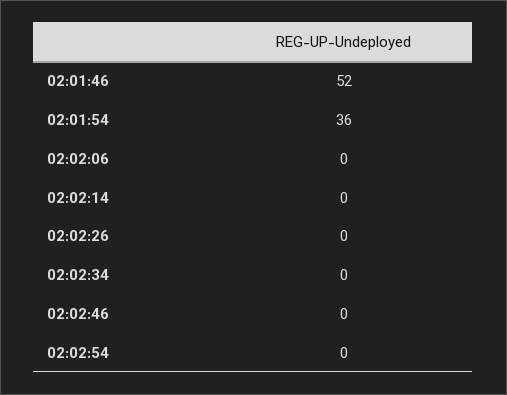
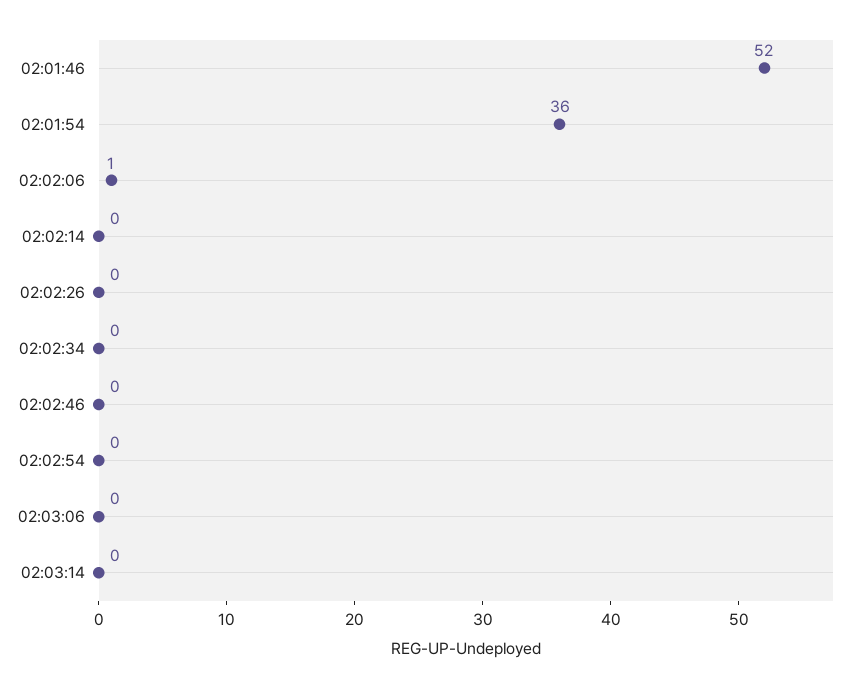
02:02:06: 0 -> 1
02:03:06: none -> 0
02:03:14: none -> 0

